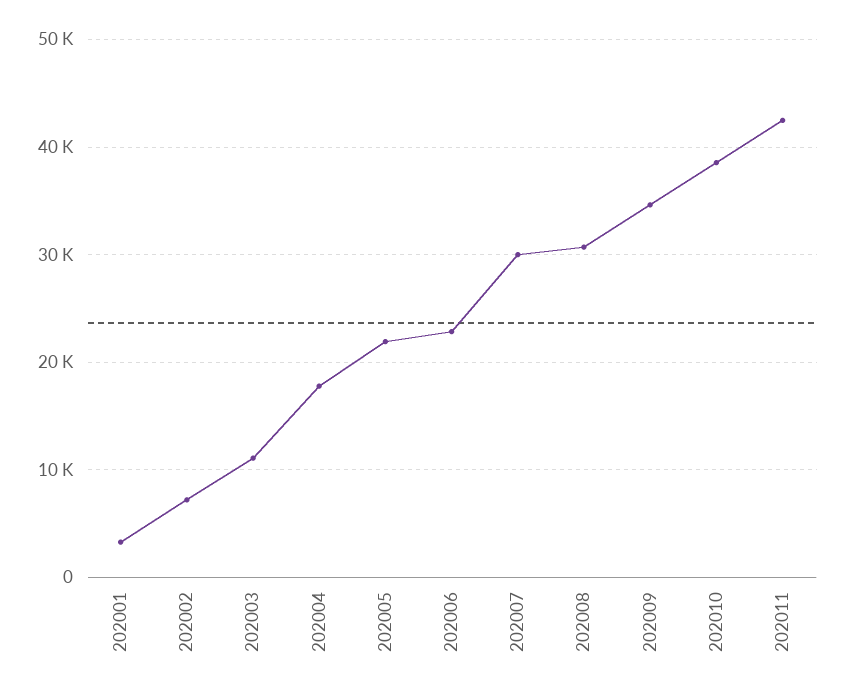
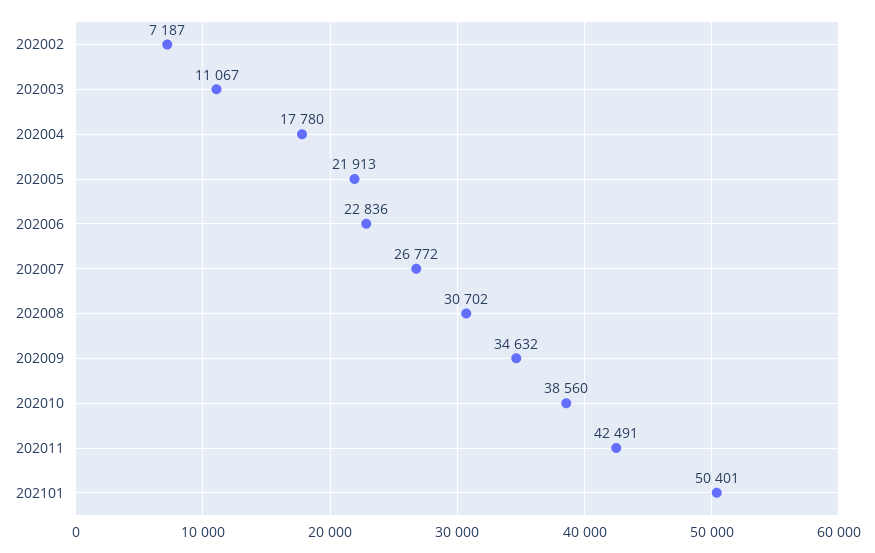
202001: 3000 -> none
202007: 30000 -> 26772
202101: none -> 50401

